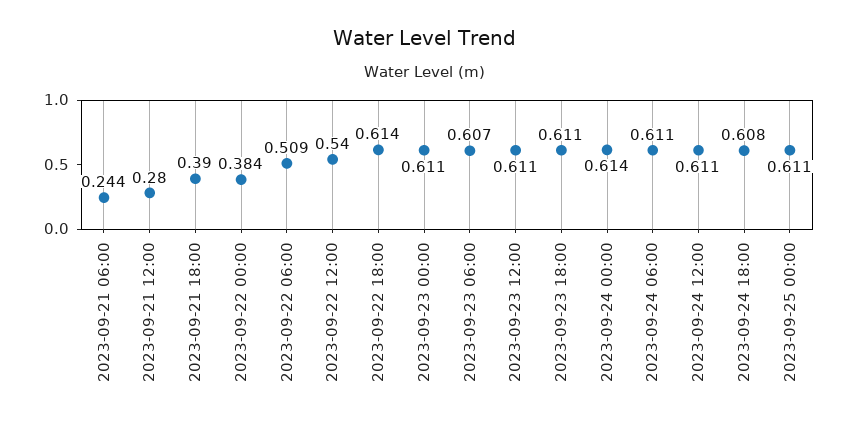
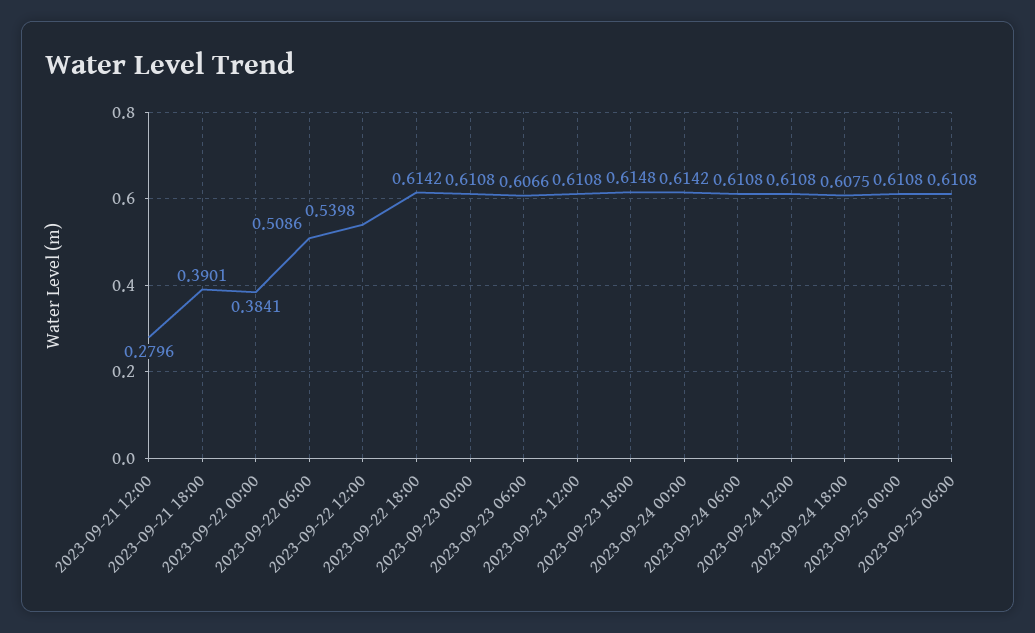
2023-09-21 06:00: 0.244 -> none
2023-09-23 18:00: 0.611 -> 0.6148
2023-09-25 06:00: none -> 0.6108

